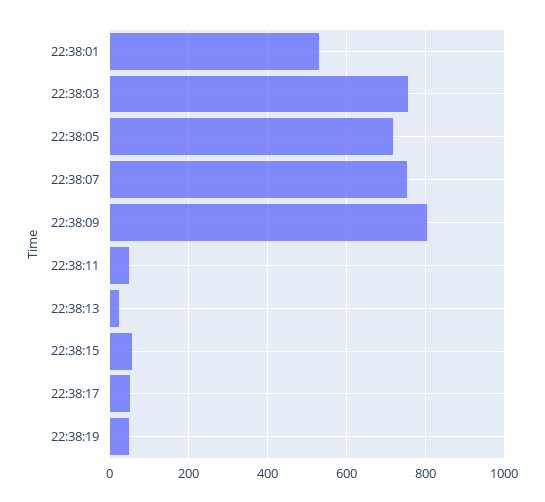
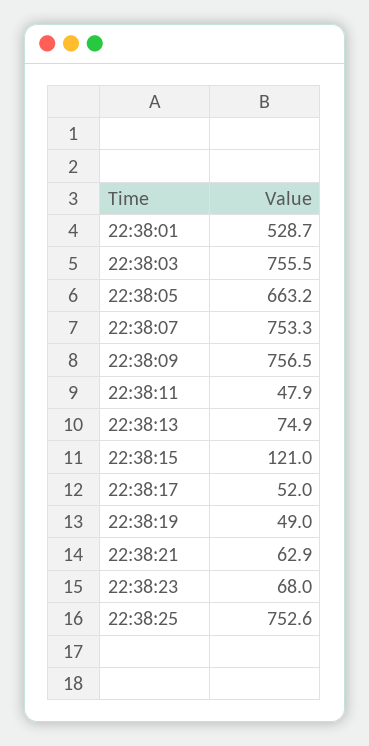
22:38:05: 720 -> 663.2
22:38:09: 800 -> 756.5
22:38:13: 20 -> 74.9
22:38:15: 60 -> 121
22:38:21: none -> 62.9
22:38:23: none -> 68
22:38:25: none -> 752.6

